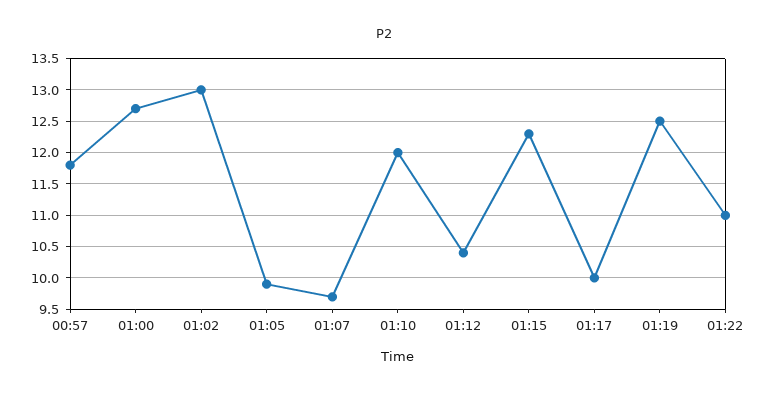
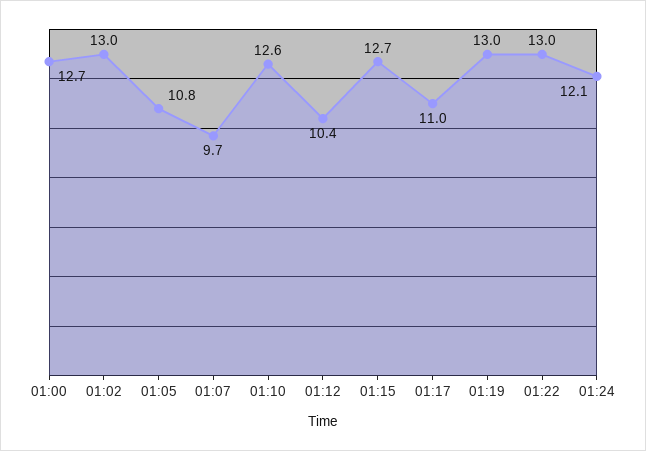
00:57: 11.8 -> none
01:05: 9.9 -> 10.8
01:10: 12 -> 12.6
01:15: 12.3 -> 12.7
01:17: 10 -> 11
01:19: 12.5 -> 13
01:22: 11 -> 13
01:24: none -> 12.1

